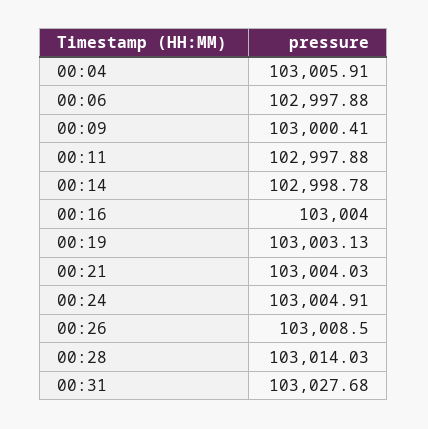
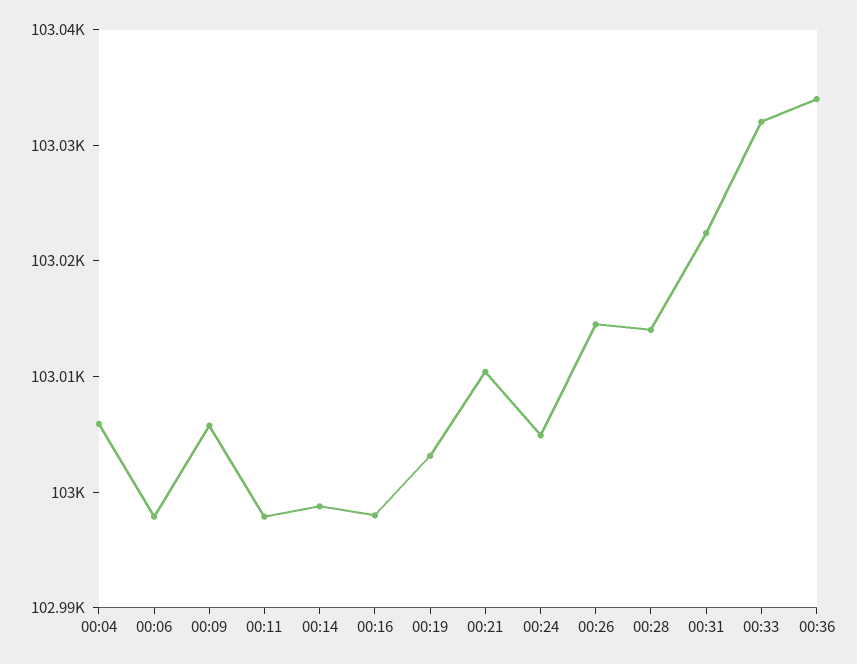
00:09: 103000.41 -> 103006
00:16: 103004 -> 102998
00:21: 103004.03 -> 103010
00:26: 103008.5 -> 103014
00:31: 103027.68 -> 103022
00:33: none -> 103032
00:36: none -> 103034

